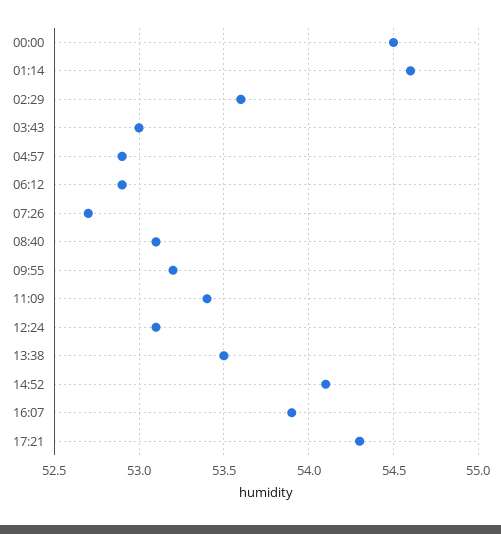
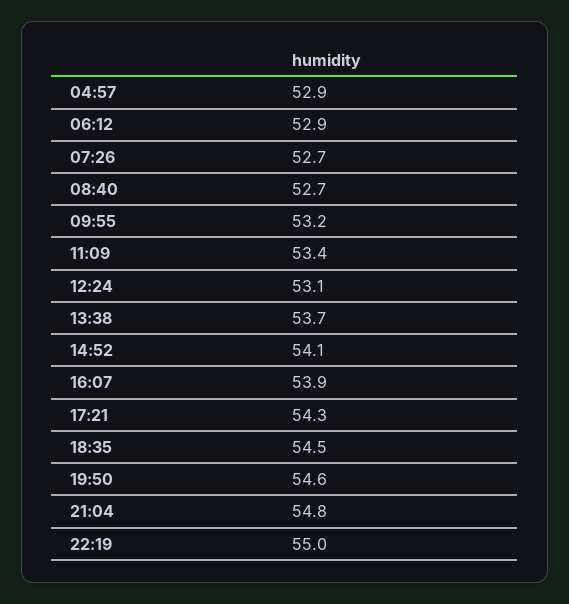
00:00: 54.5 -> none
01:14: 54.6 -> none
02:29: 53.6 -> none
03:43: 53 -> none
08:40: 53.1 -> 52.7
13:38: 53.5 -> 53.7
18:35: none -> 54.5
19:50: none -> 54.6
21:04: none -> 54.8
22:19: none -> 55

